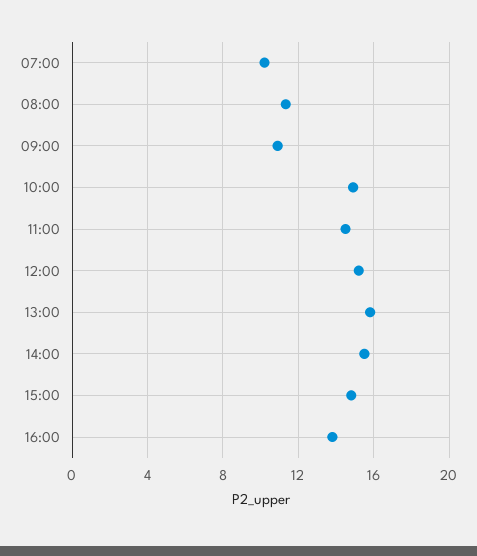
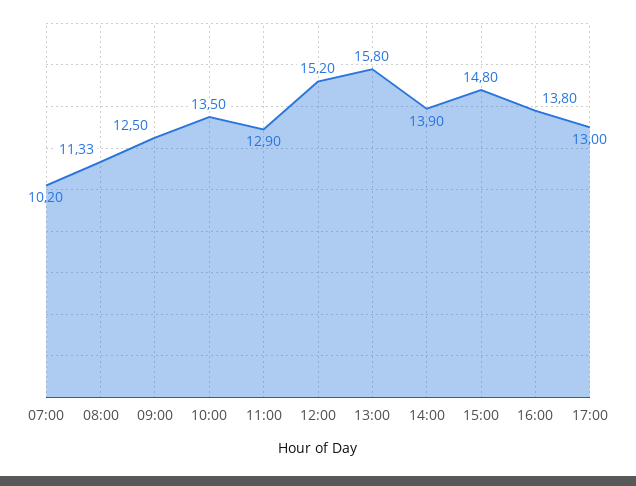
09:00: 11 -> 12.5
10:00: 15 -> 13.5
11:00: 14.5 -> 12.9
14:00: 15.5 -> 13.9
17:00: none -> 13

